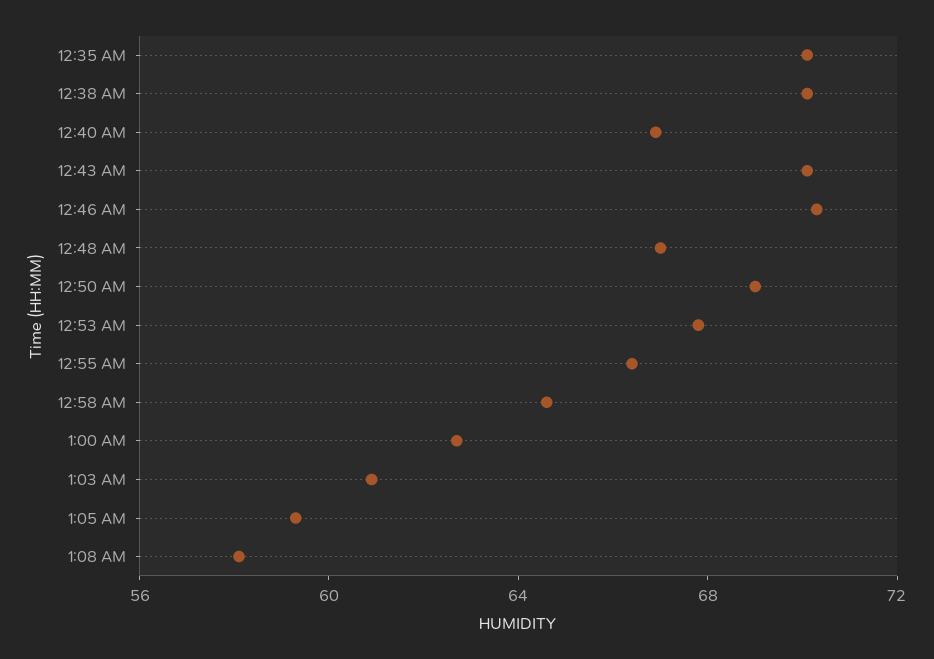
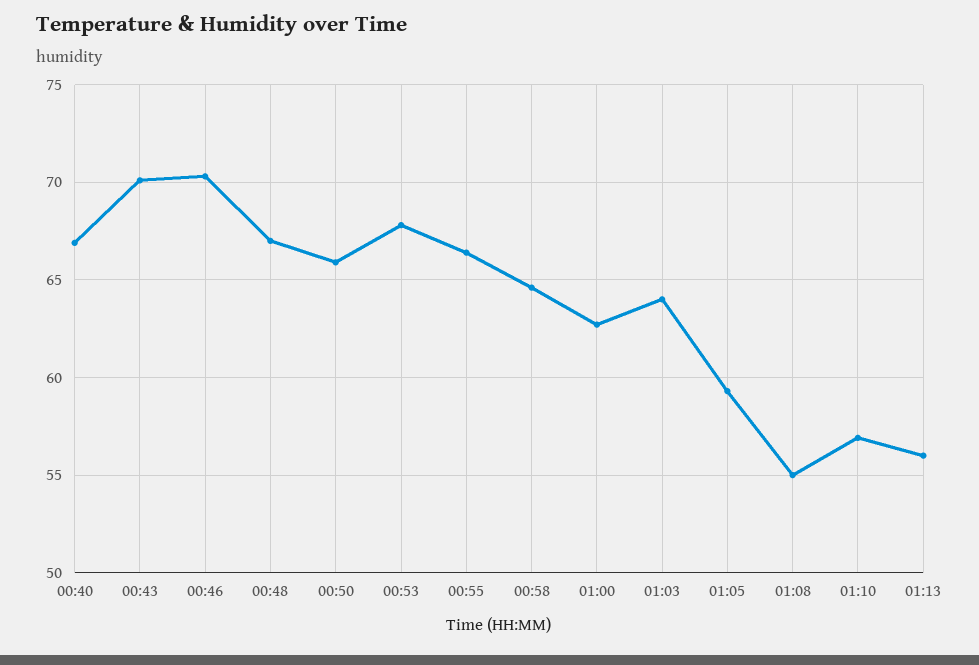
12:35 AM: 70 -> none
12:38 AM: 70 -> none
12:50 AM: 69 -> 66
1:03 AM: 61 -> 64
1:08 AM: 58 -> 55
01:10: none -> 57
01:13: none -> 56

